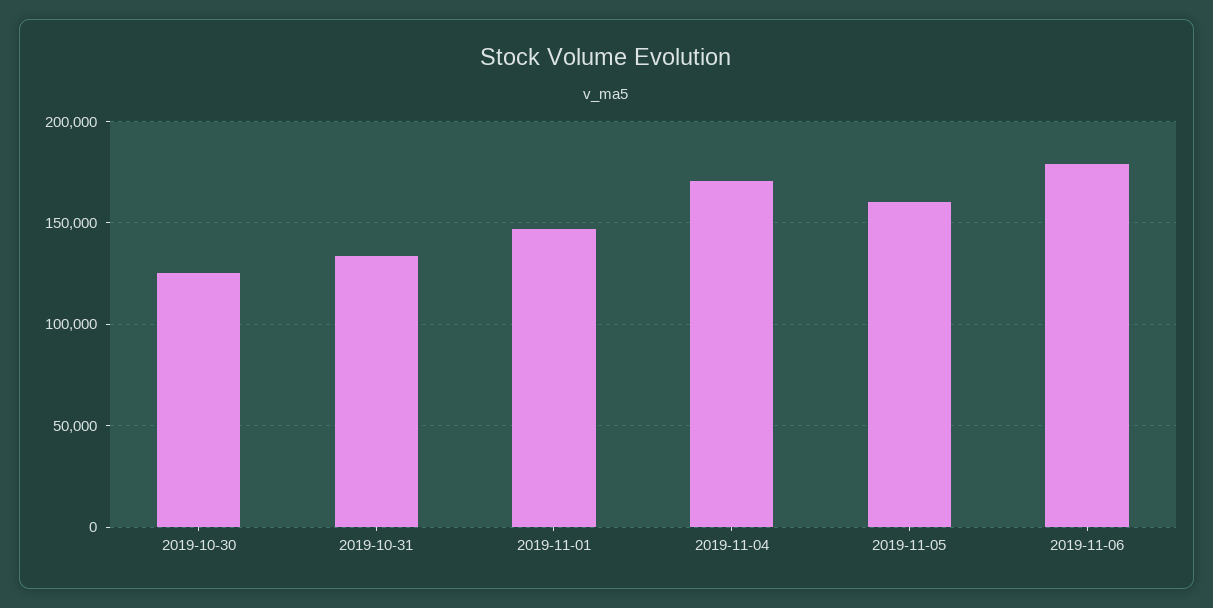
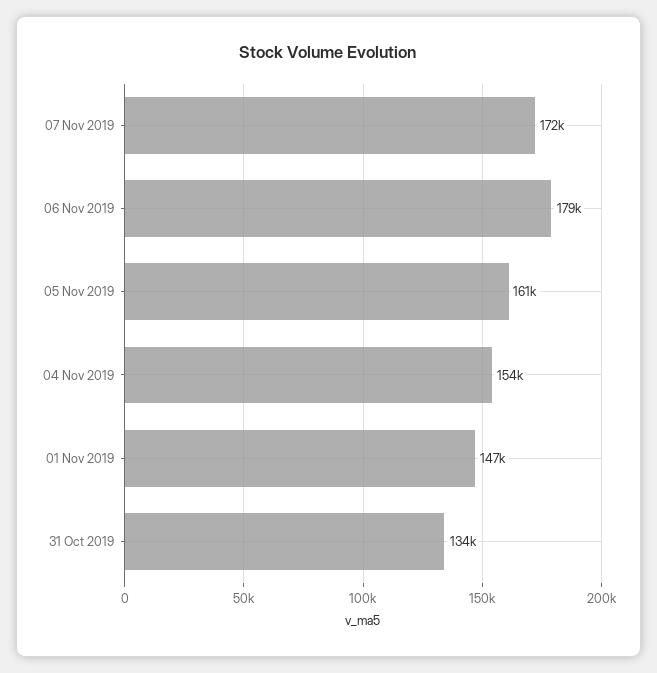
2019-10-30: 125000 -> none
2019-11-04: 170000 -> 154000
07 Nov 2019: none -> 172000

